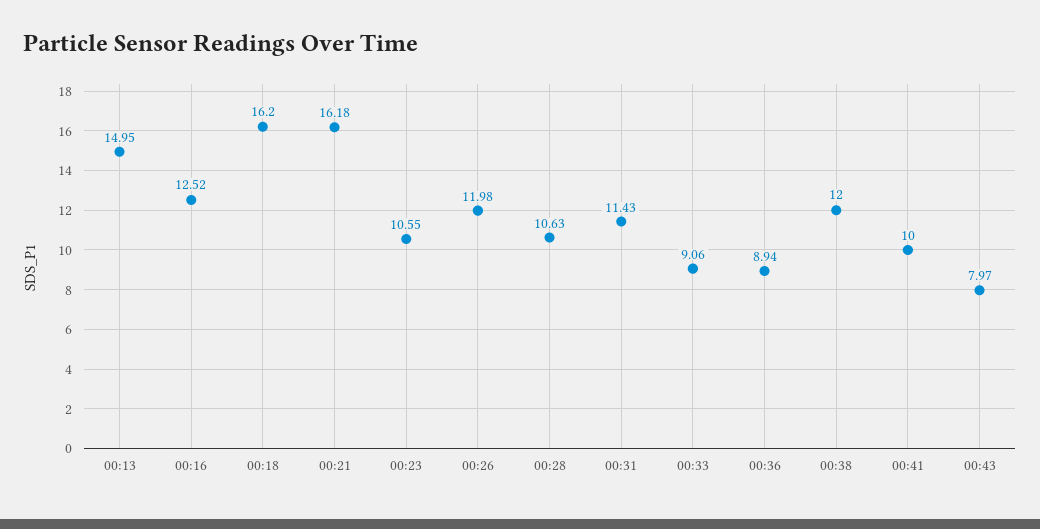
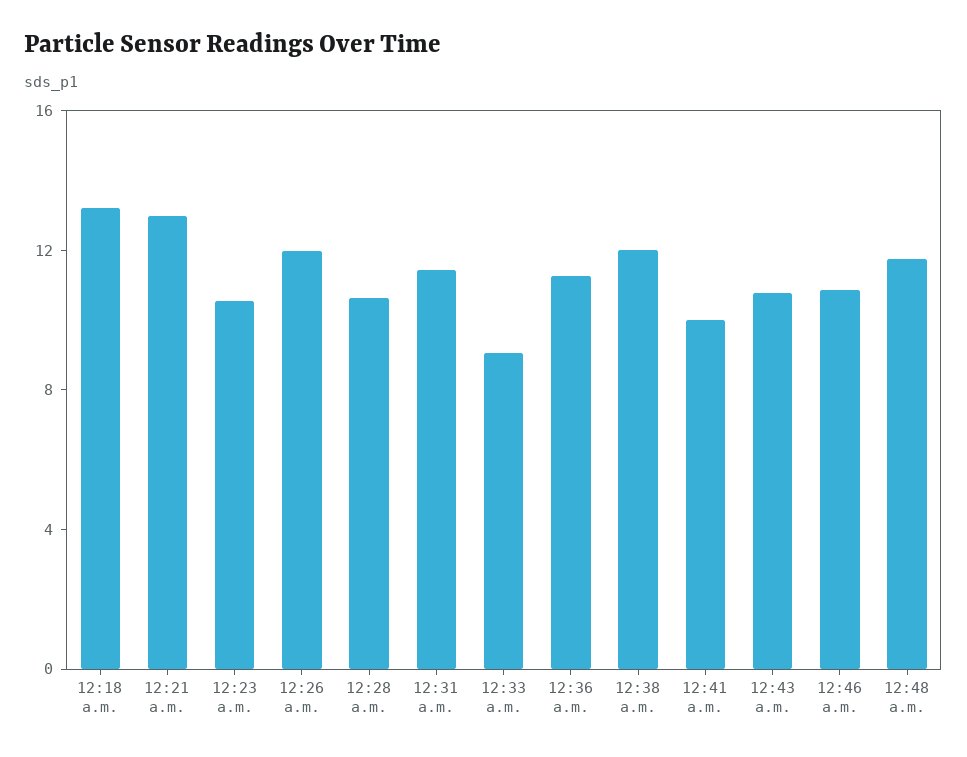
00:13: 14.95 -> none
00:16: 12.52 -> none
00:18: 16.2 -> 13
00:21: 16.18 -> 13
00:36: 8.94 -> 11
00:43: 7.97 -> 11
12:46 a.m.: none -> 11
12:48 a.m.: none -> 12

